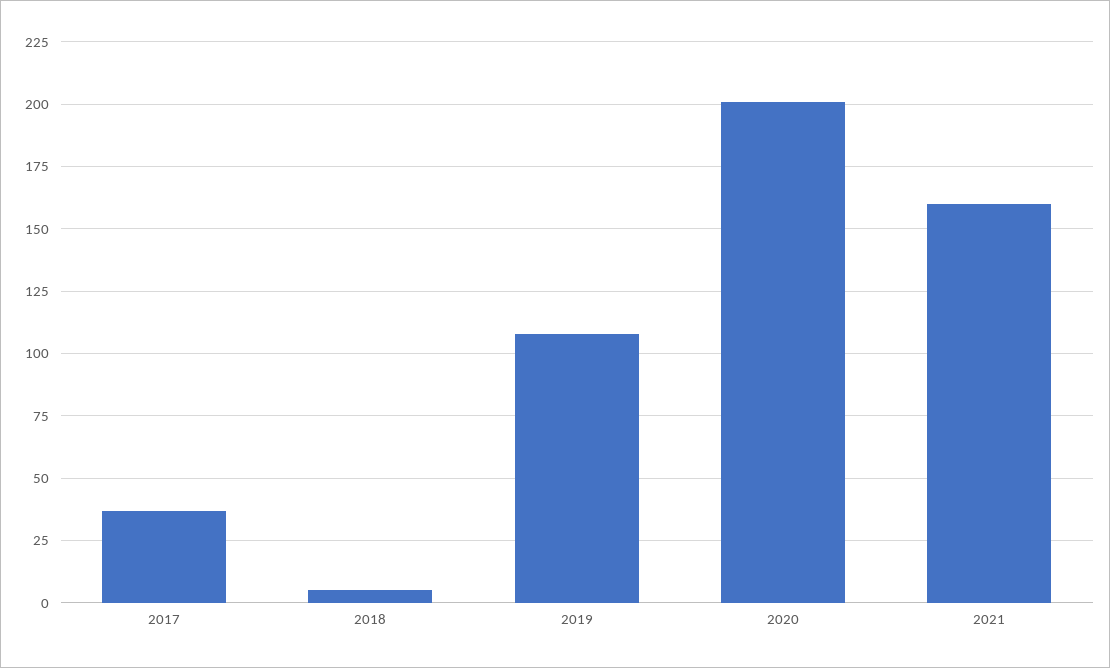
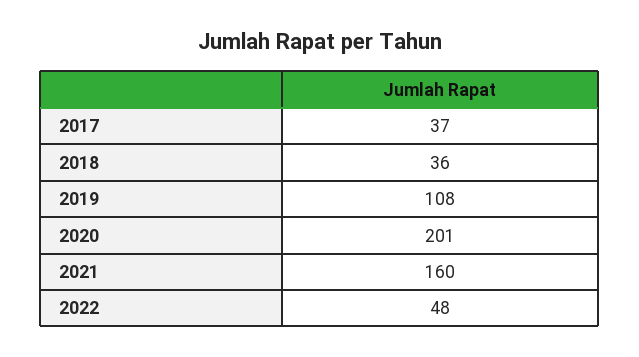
2018: 5 -> 36
2022: none -> 48

